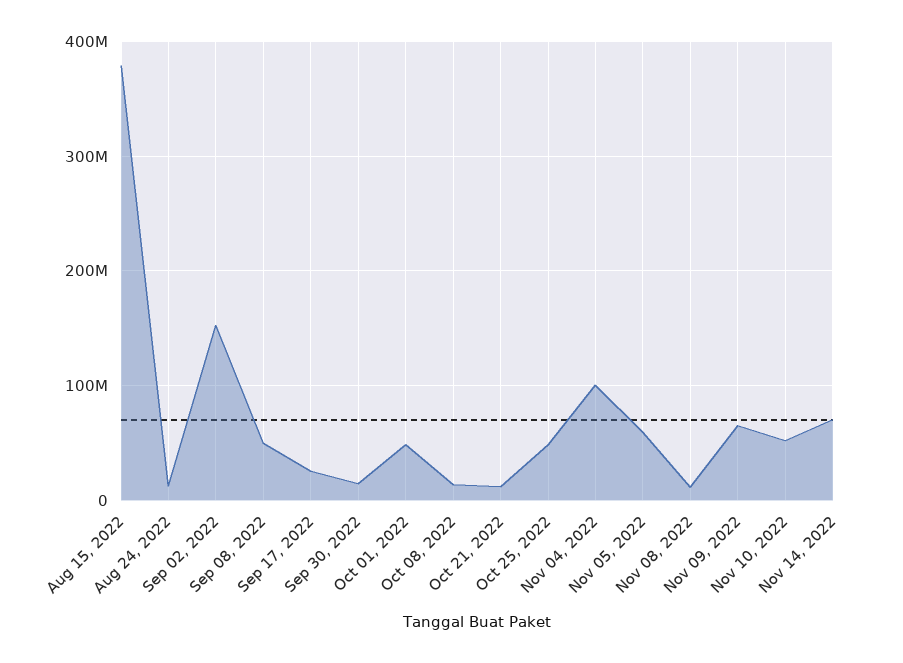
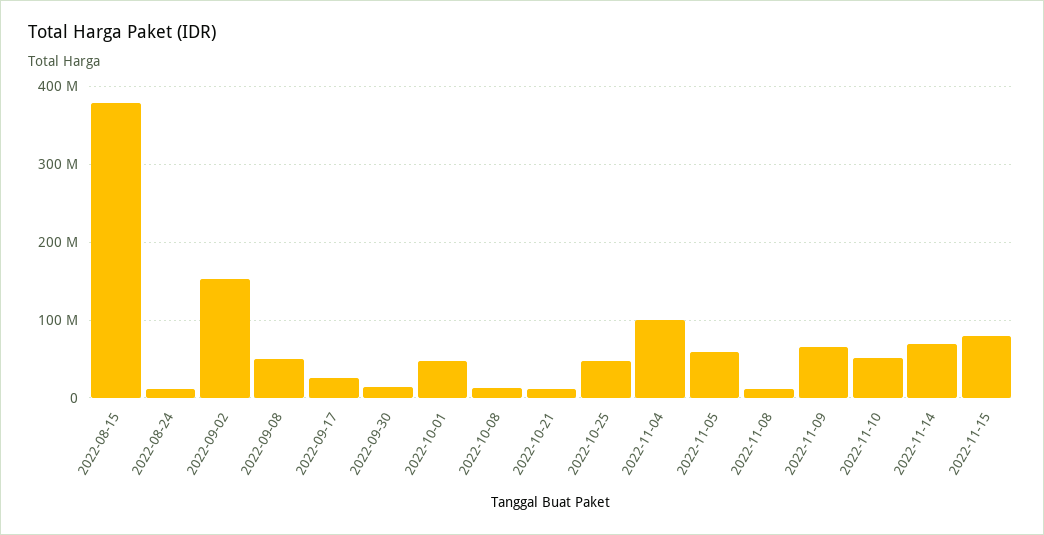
2022-11-15: none -> 80000000

